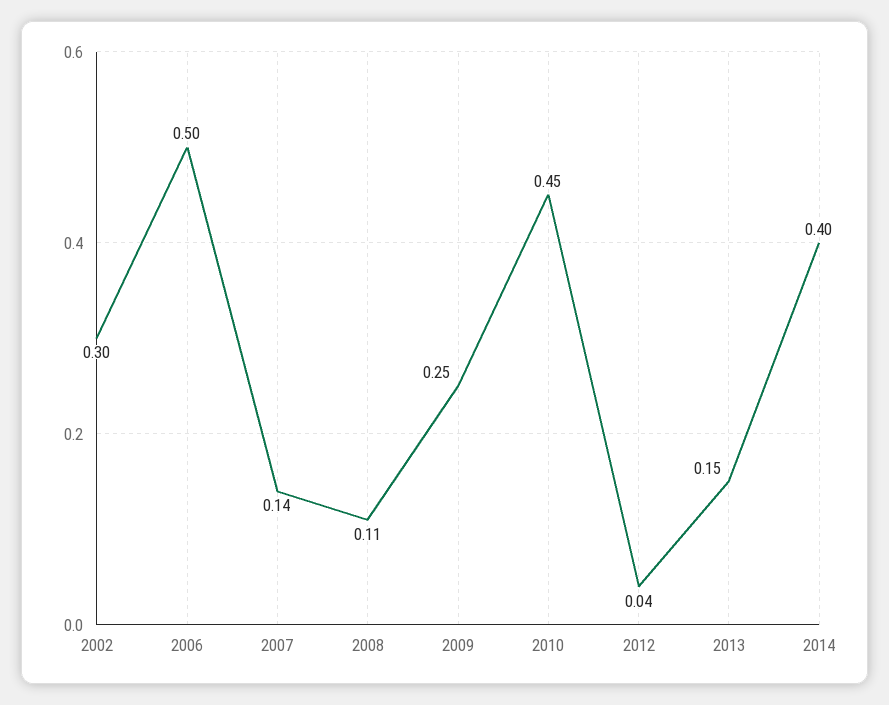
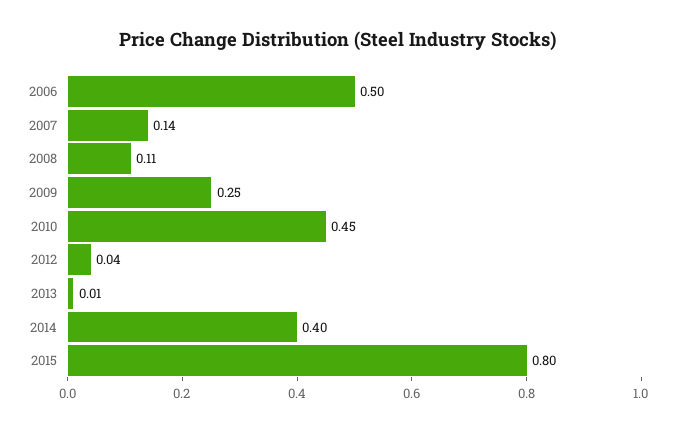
2002: 0.3 -> none
2013: 0.15 -> 0.01
2015: none -> 0.8

